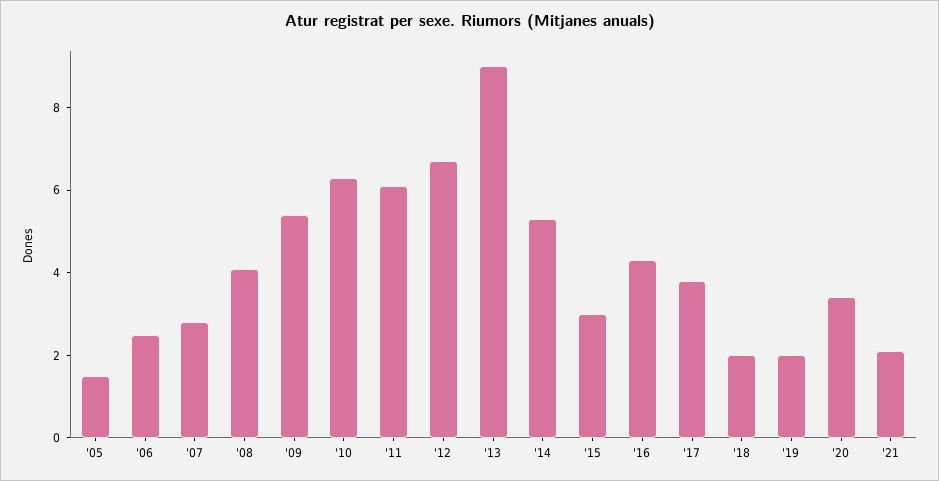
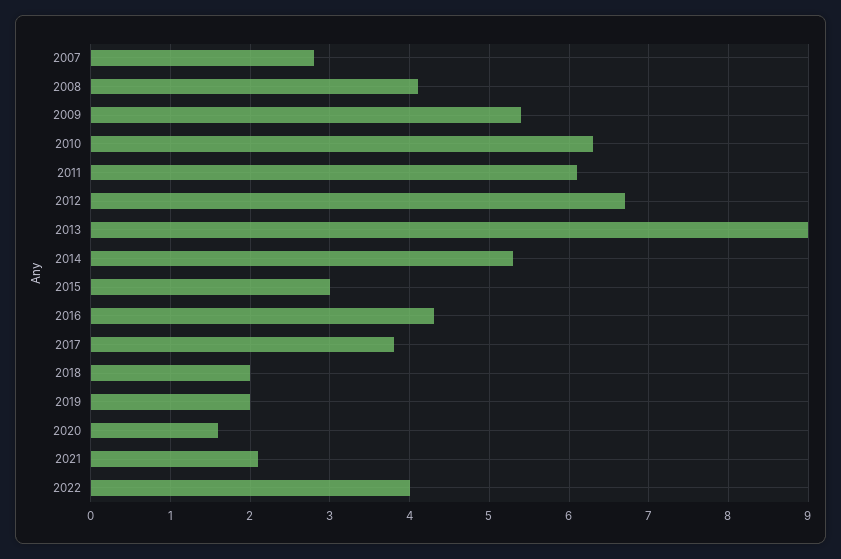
'05: 1.5 -> none
'06: 2.5 -> none
'20: 3.5 -> 1.6
2022: none -> 4

